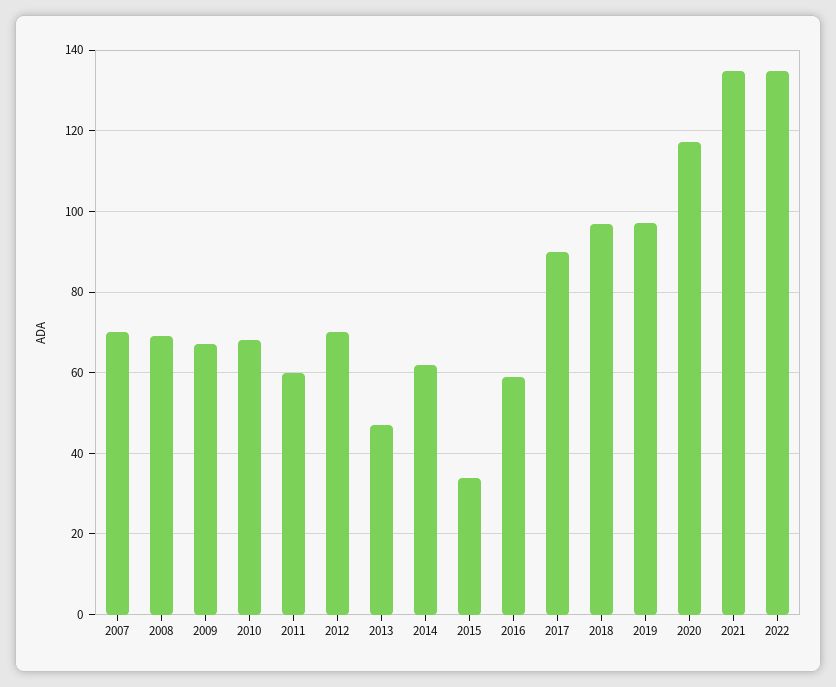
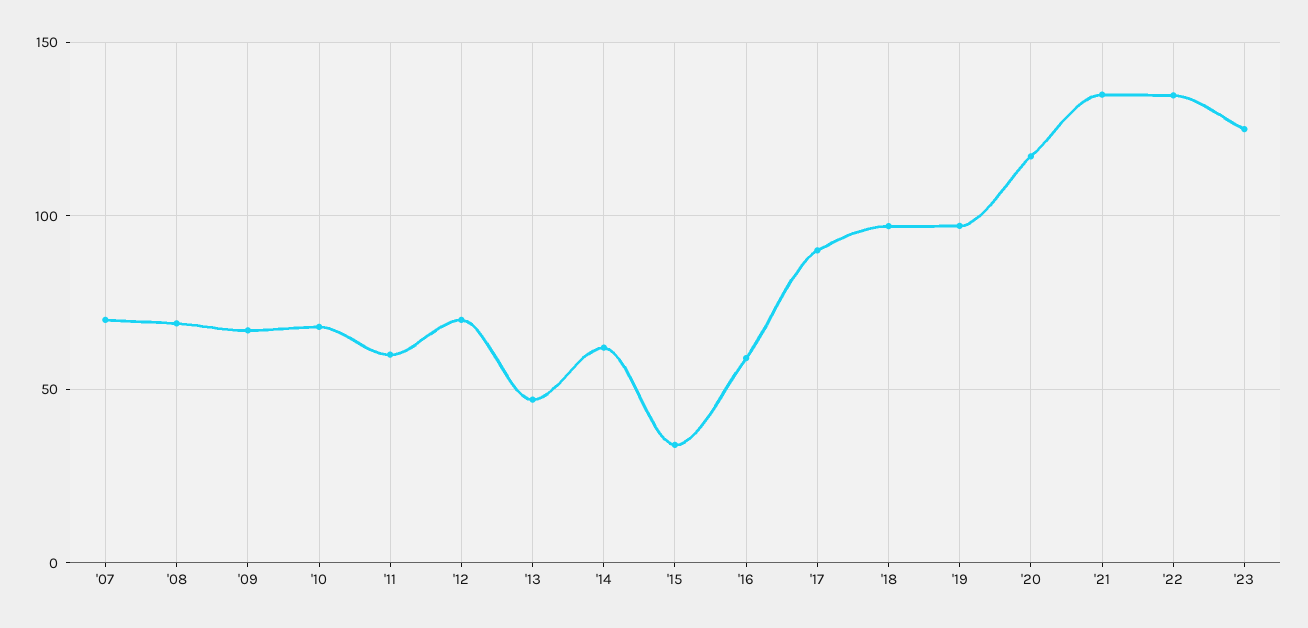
'23: none -> 125

